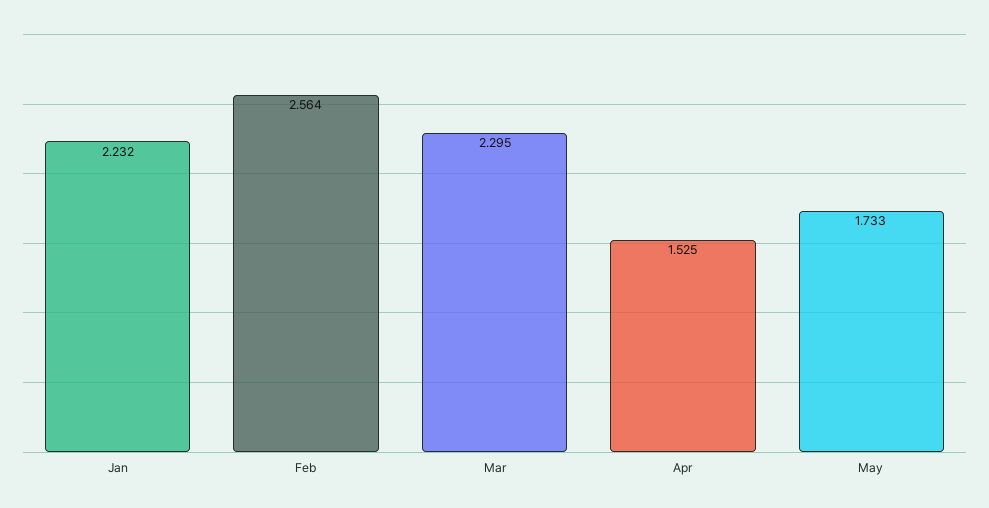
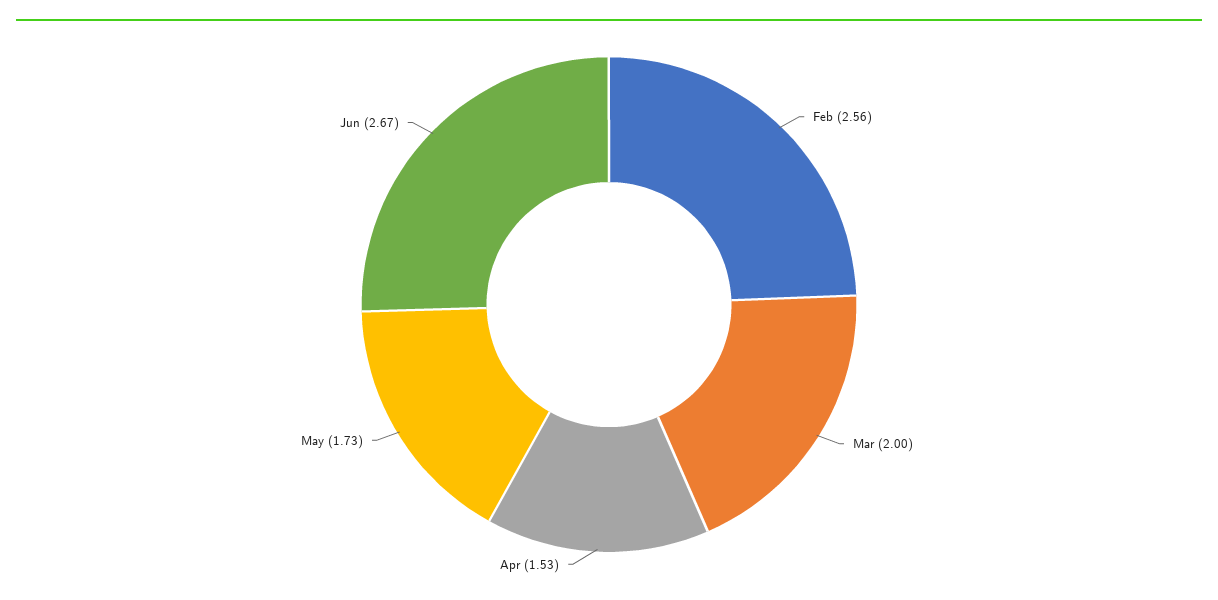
Jan: 2.232 -> none
Mar: 2.295 -> 2
Jun: none -> 2.67

